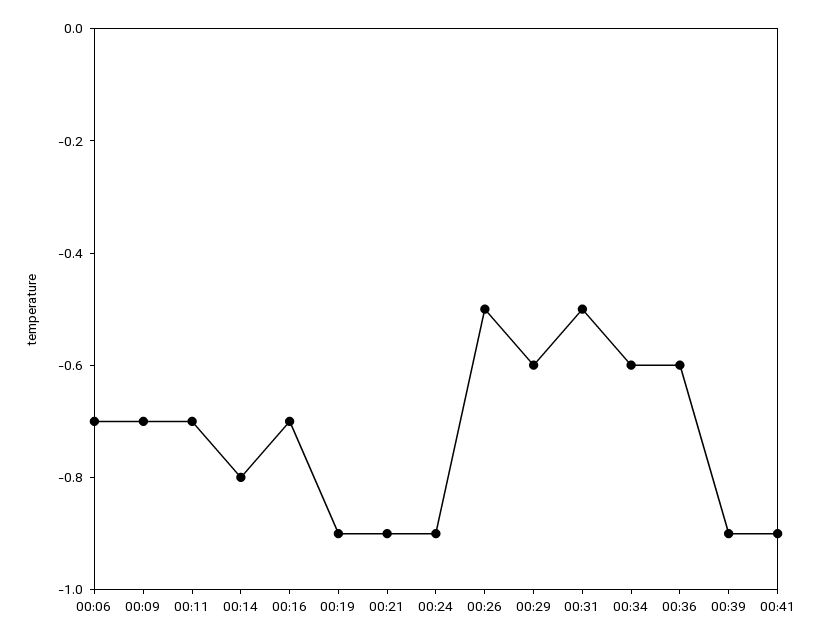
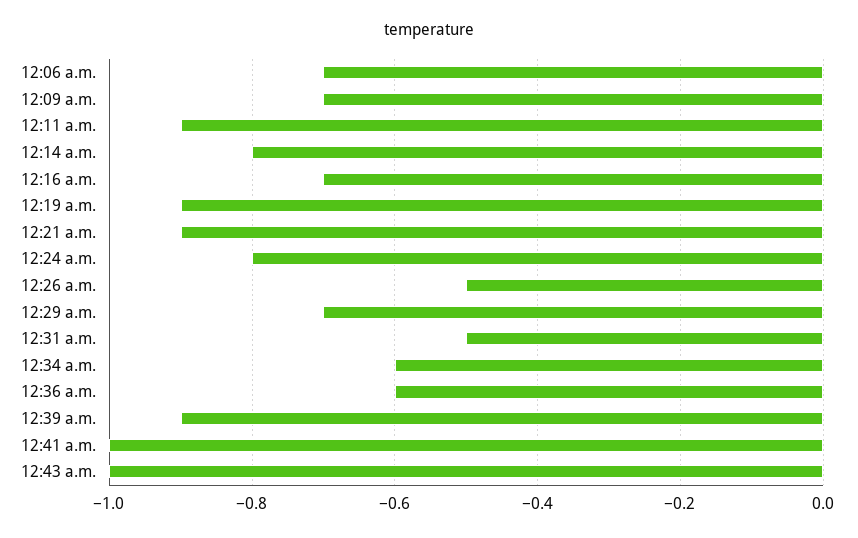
00:11: -0.7 -> -0.9
00:24: -0.9 -> -0.8
00:29: -0.6 -> -0.7
00:41: -0.9 -> -1
12:43 a.m.: none -> -1

